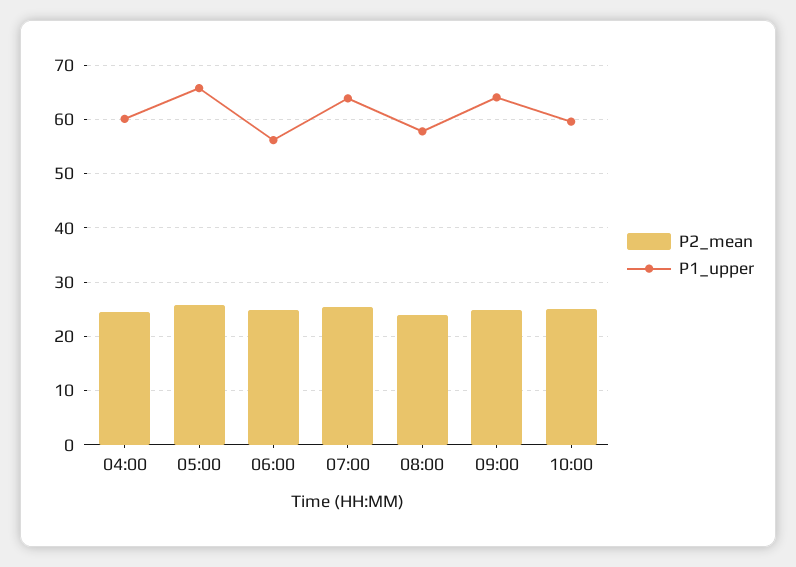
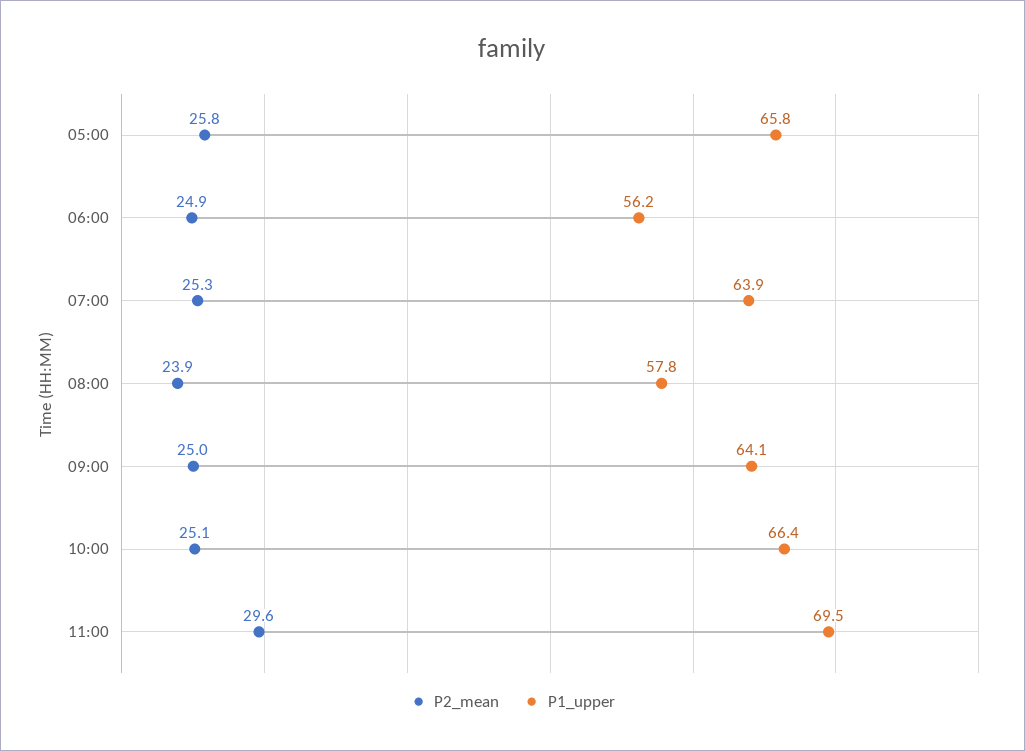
P2_mean, 04:00: 24 -> none
P1_upper, 04:00: 60 -> none
P1_upper, 10:00: 60 -> 66.4
P2_mean, 11:00: none -> 29.6
P1_upper, 11:00: none -> 69.5

